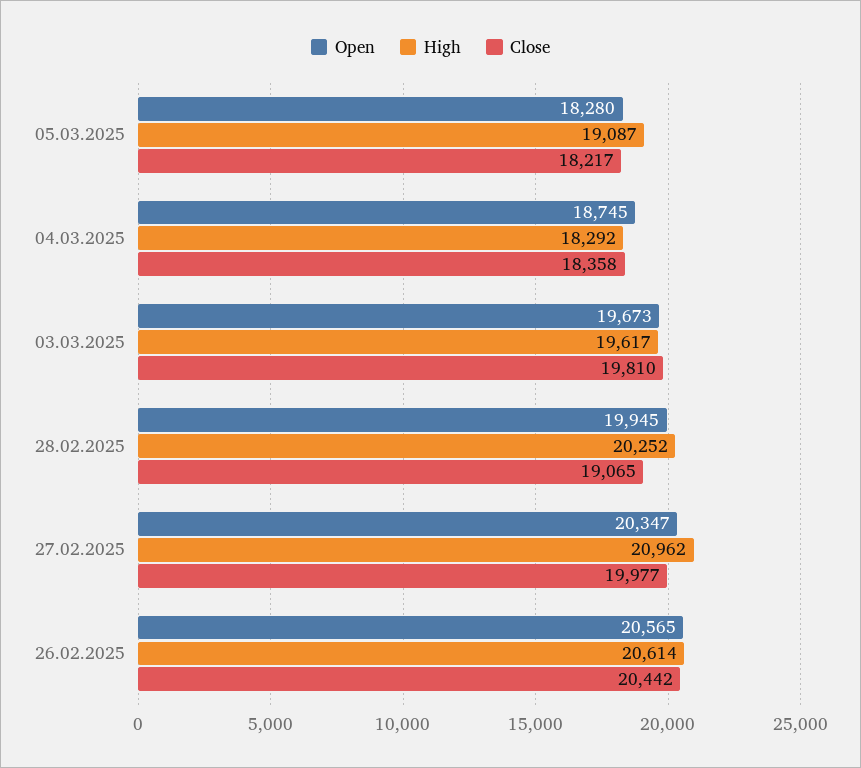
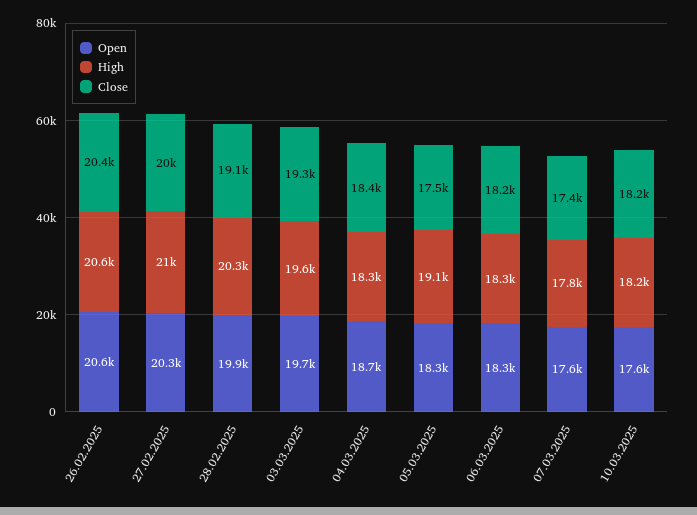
Close, 05.03.2025: 18217 -> 17500
Close, 03.03.2025: 19810 -> 19300
Open, 06.03.2025: none -> 18300
High, 06.03.2025: none -> 18300
Close, 06.03.2025: none -> 18200
Open, 07.03.2025: none -> 17600
High, 07.03.2025: none -> 17800
Close, 07.03.2025: none -> 17400
Open, 10.03.2025: none -> 17600
High, 10.03.2025: none -> 18200
Close, 10.03.2025: none -> 18200

